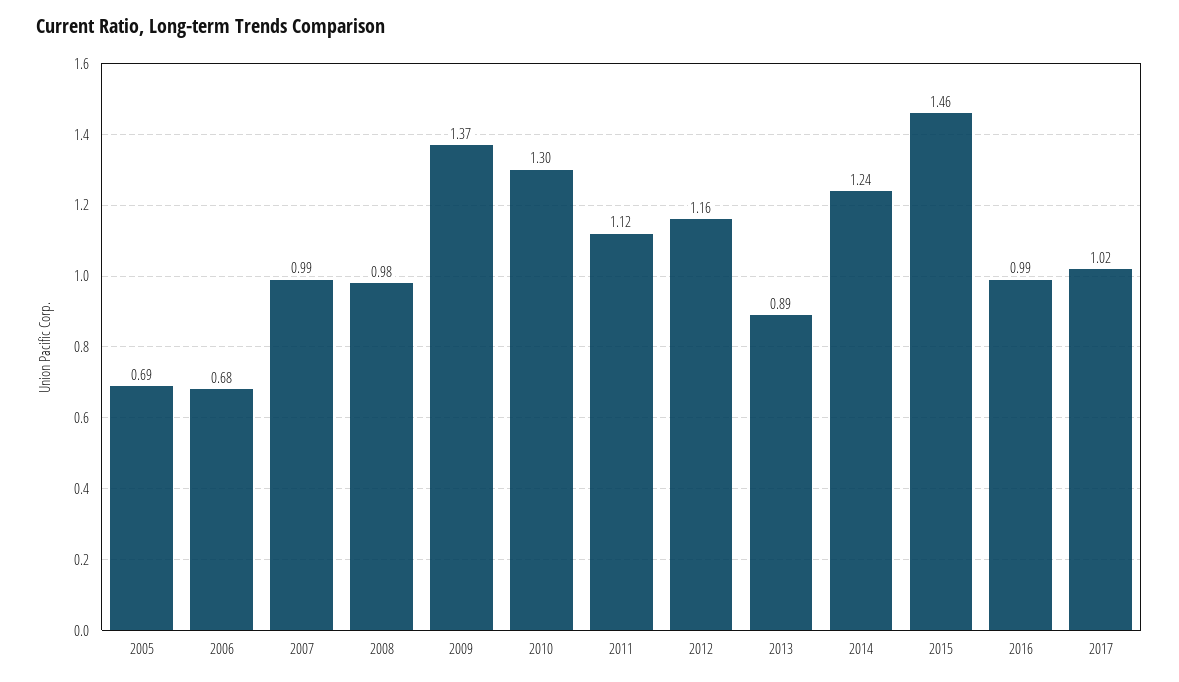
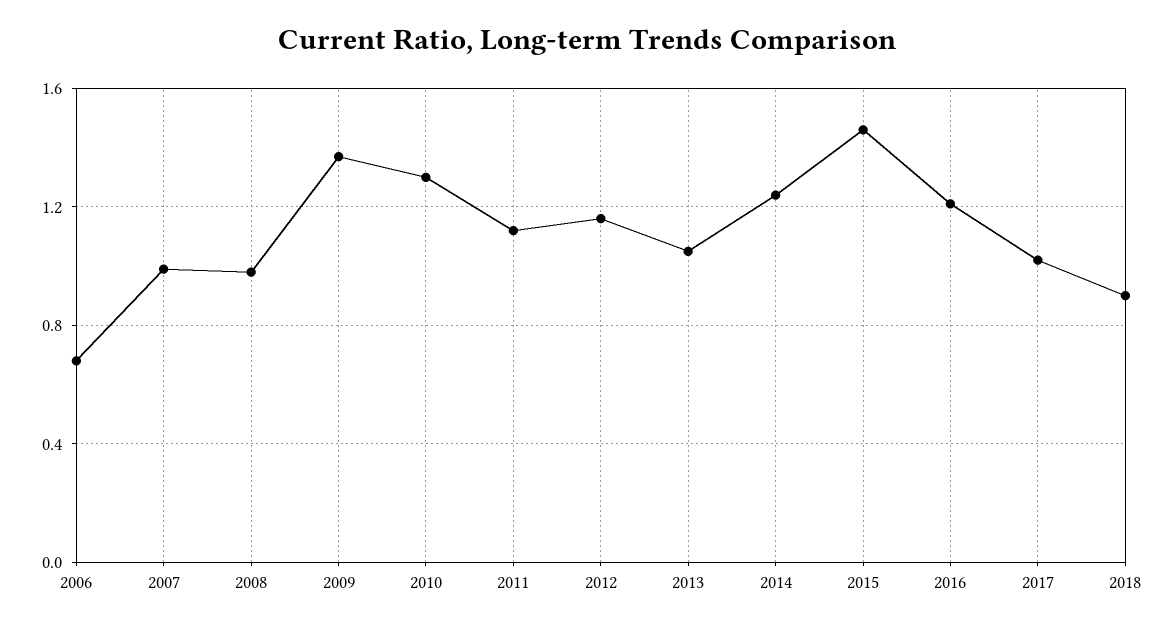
2005: 0.69 -> none
2013: 0.89 -> 1.05
2016: 0.99 -> 1.2
2018: none -> 0.9

